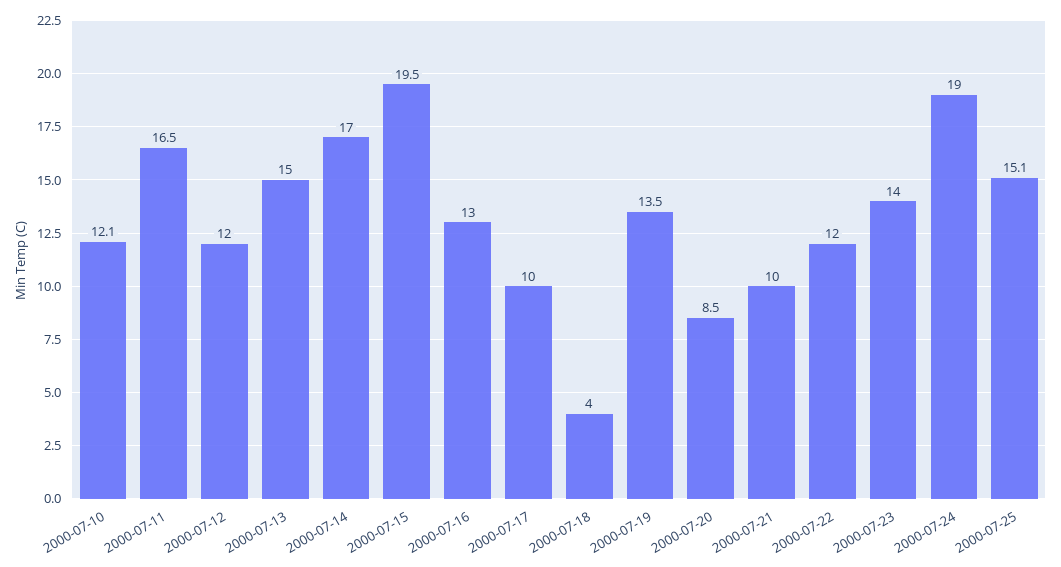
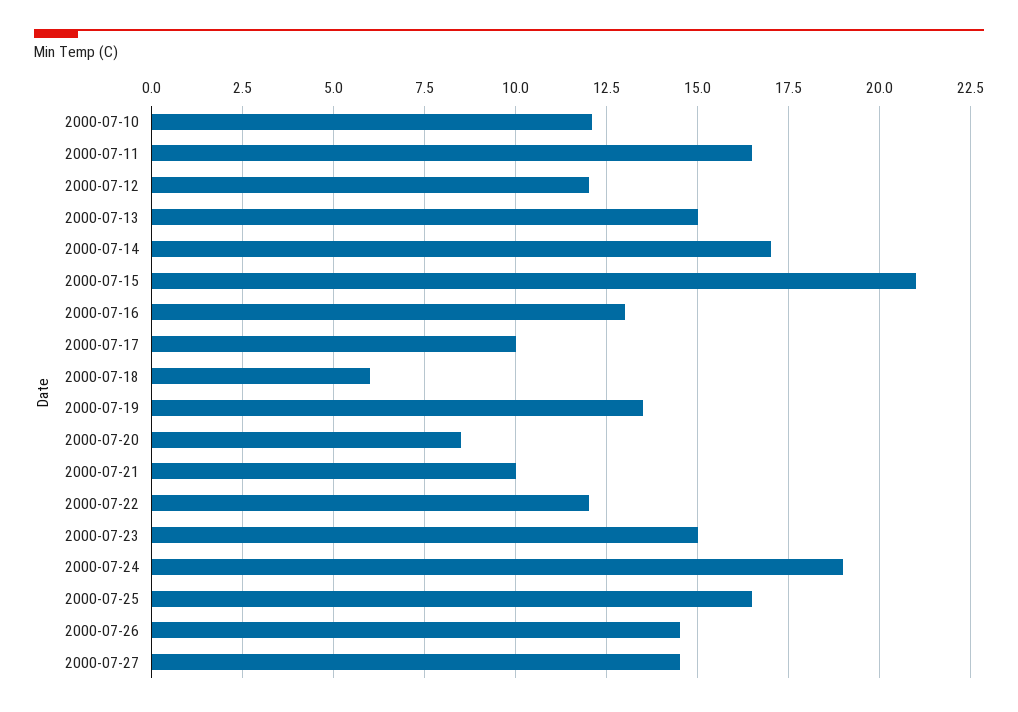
2000-07-15: 19.5 -> 21
2000-07-18: 4 -> 6
2000-07-23: 14 -> 15
2000-07-25: 15.1 -> 16.5
2000-07-26: none -> 14.5
2000-07-27: none -> 14.5

